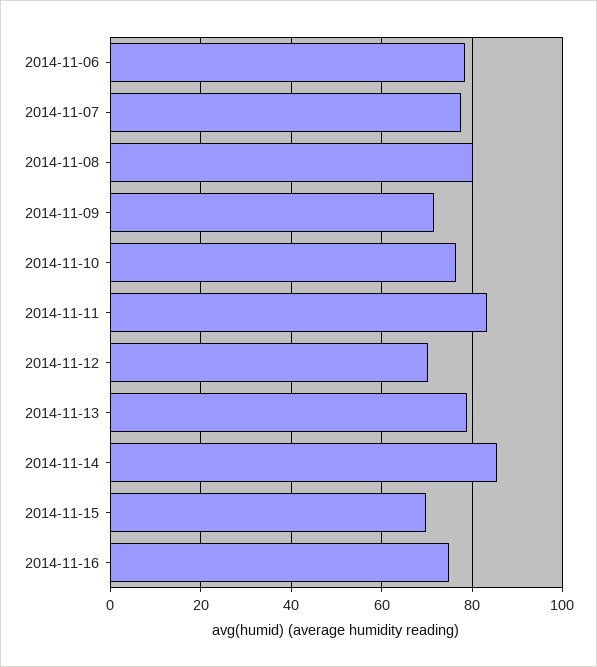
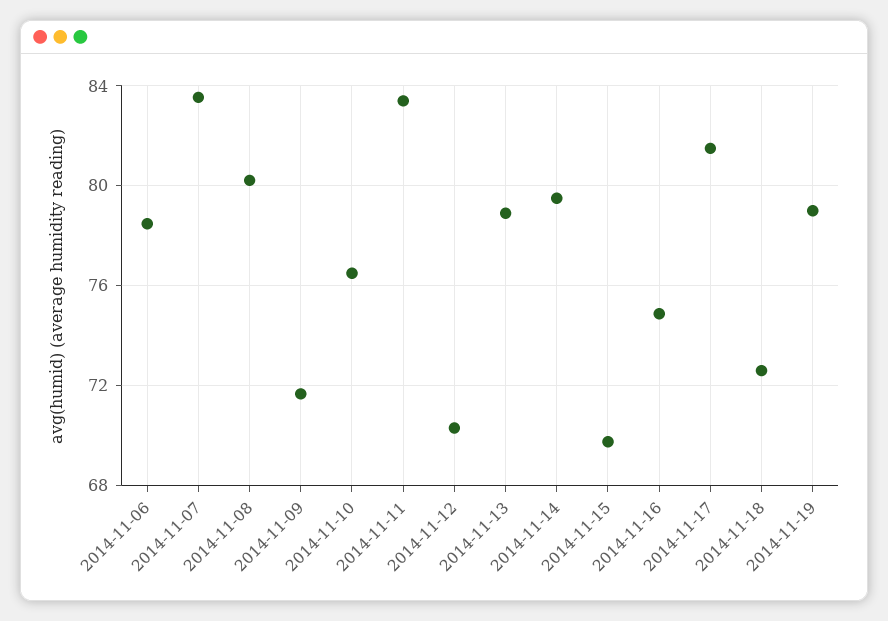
2014-11-07: 78 -> 83.5
2014-11-14: 86 -> 79.5
2014-11-17: none -> 81.5
2014-11-18: none -> 72.5
2014-11-19: none -> 79

